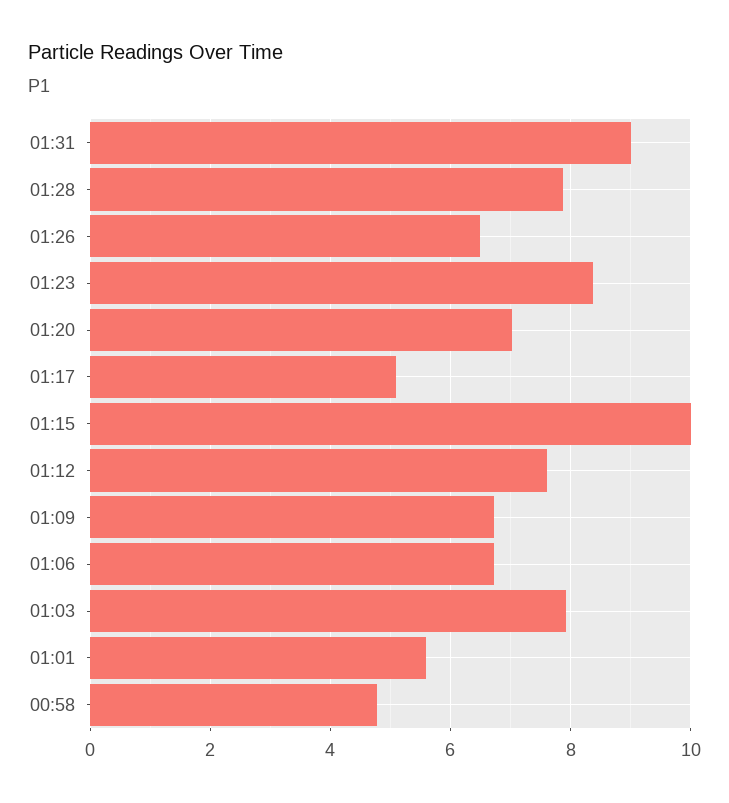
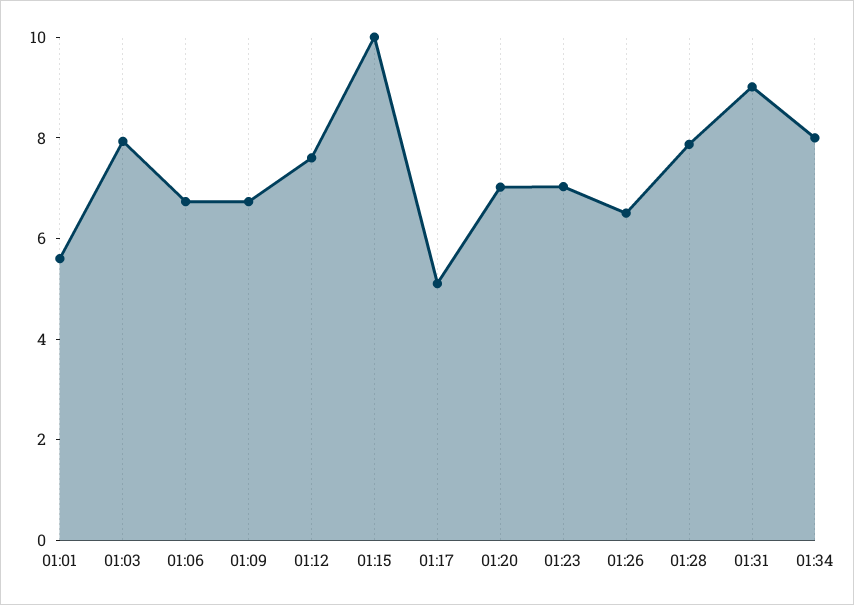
01:23: 8.4 -> 7
00:58: 4.8 -> none
01:34: none -> 8

